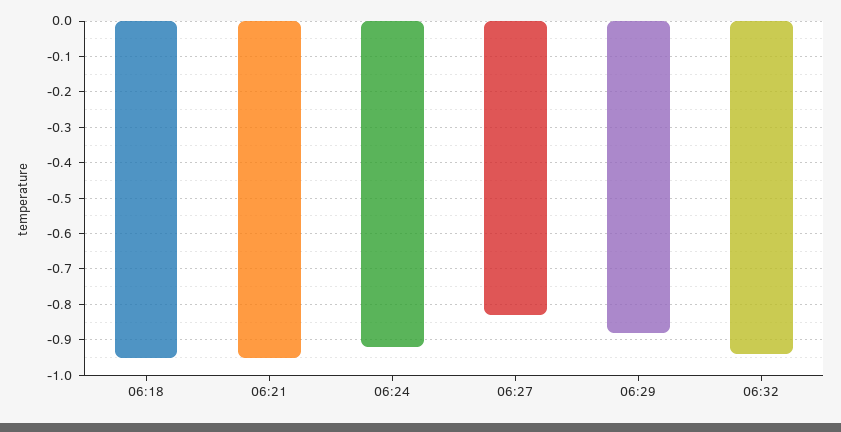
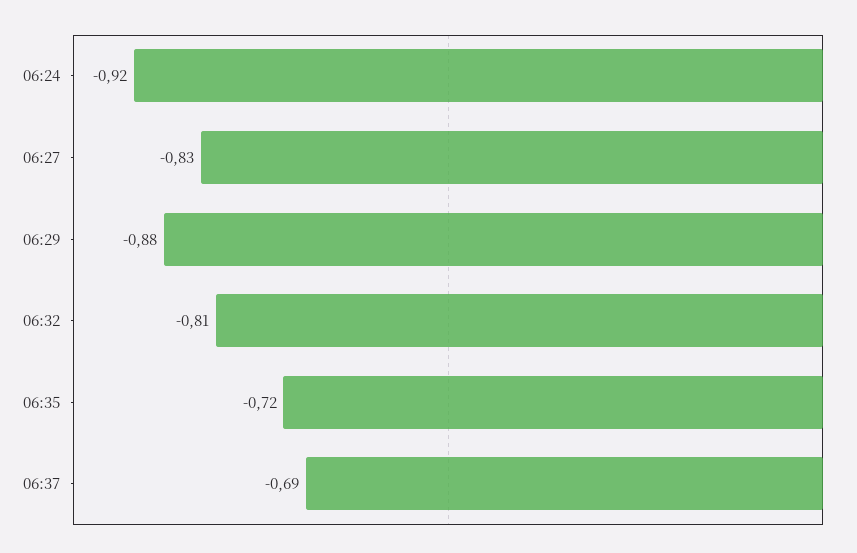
06:18: -0.95 -> none
06:21: -0.95 -> none
06:32: -0.95 -> -0.81
06:35: none -> -0.72
06:37: none -> -0.69

